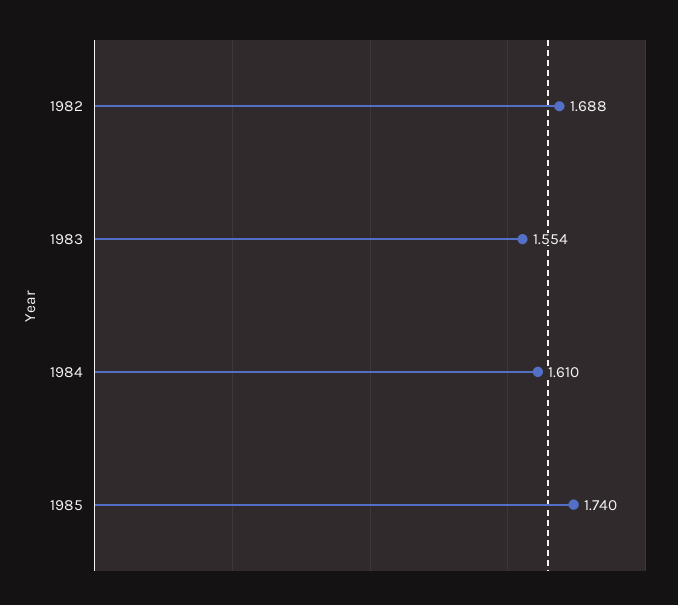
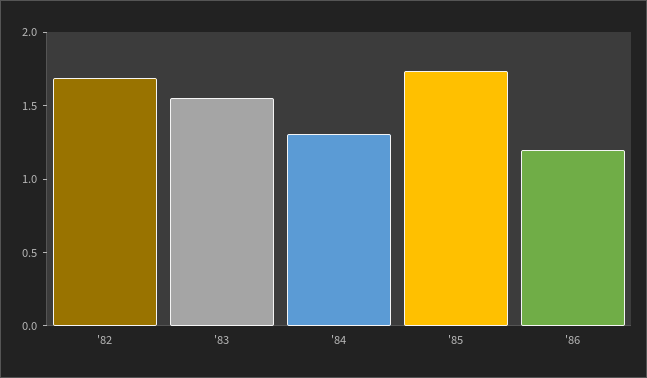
1984: 1.61 -> 1.3
'86: none -> 1.2

